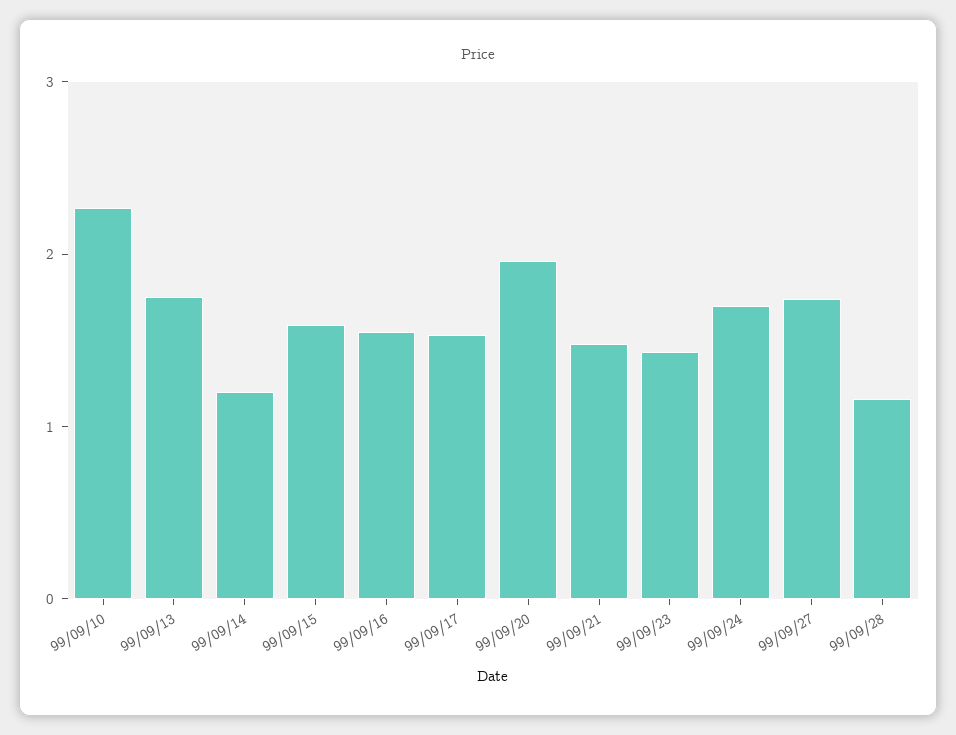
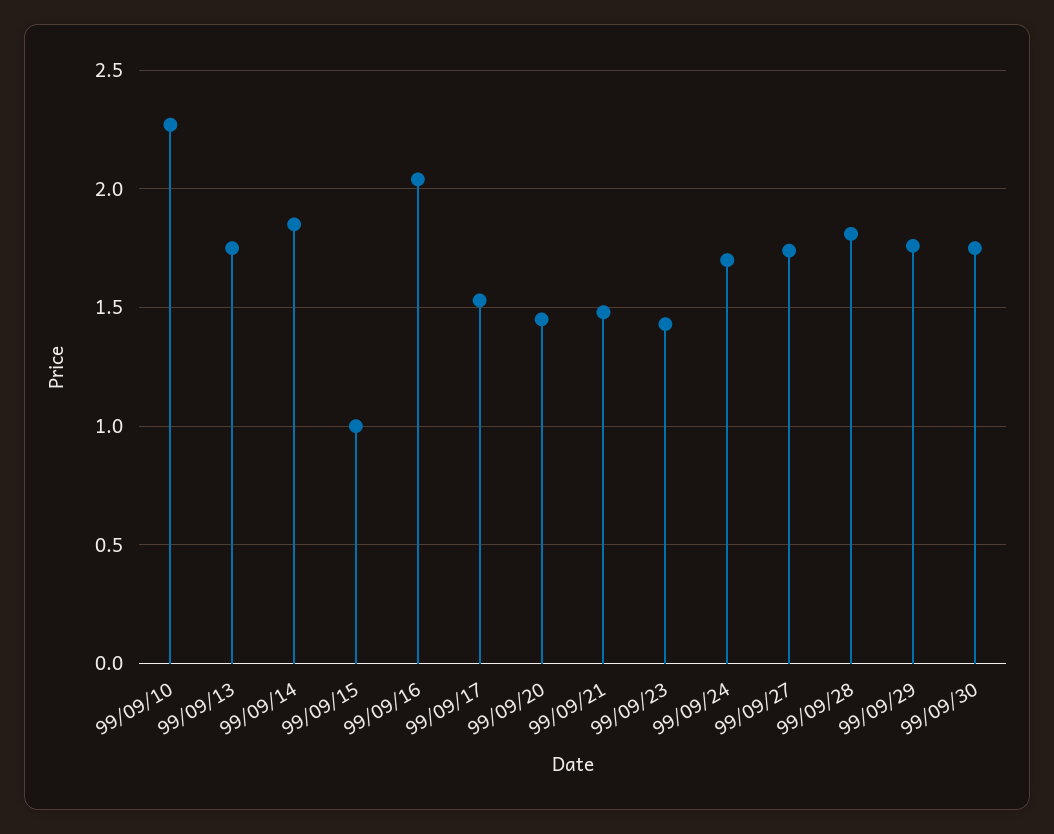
99/09/14: 1.2 -> 1.85
99/09/15: 1.6 -> 1
99/09/16: 1.6 -> 2.05
99/09/20: 2 -> 1.45
99/09/28: 1.2 -> 1.8
99/09/29: none -> 1.75
99/09/30: none -> 1.75

